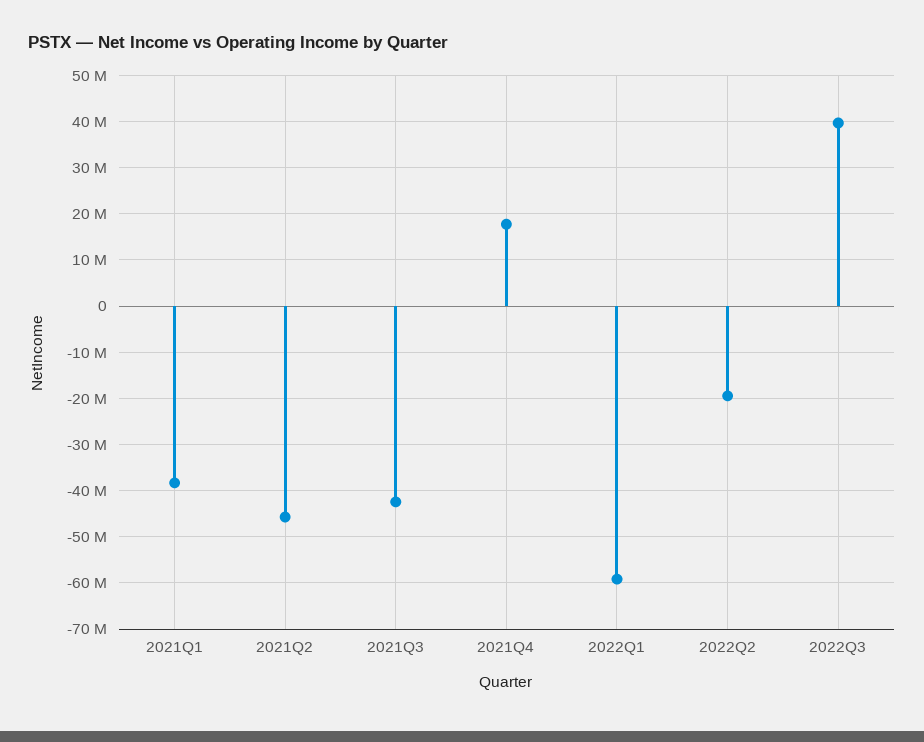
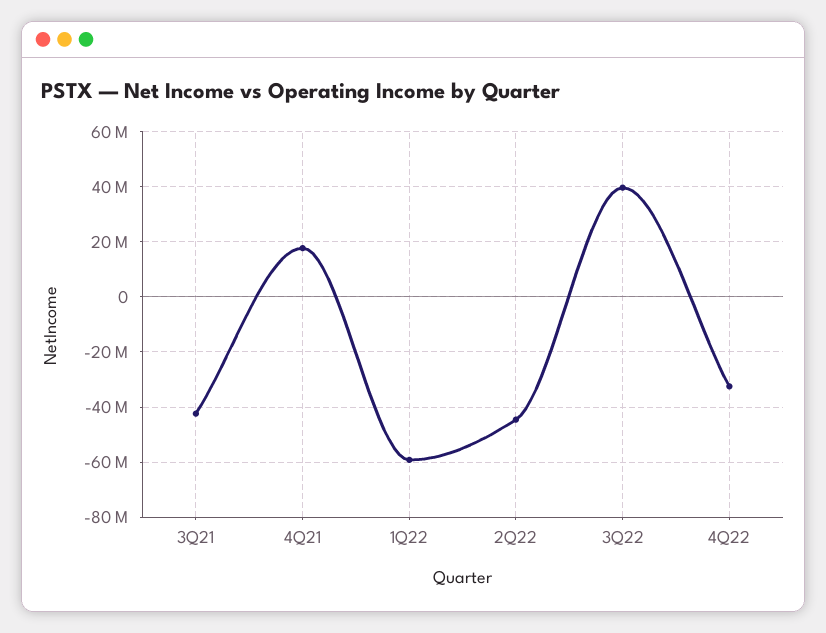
2021Q1: -38000000 -> none
2021Q2: -46000000 -> none
2022Q2: -20000000 -> -45000000
4Q22: none -> -32500000

